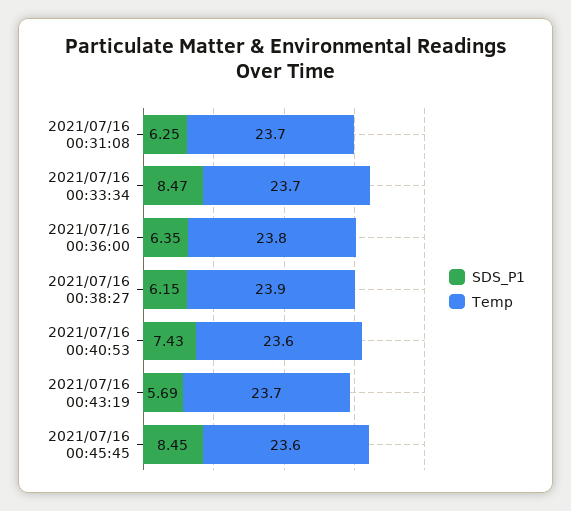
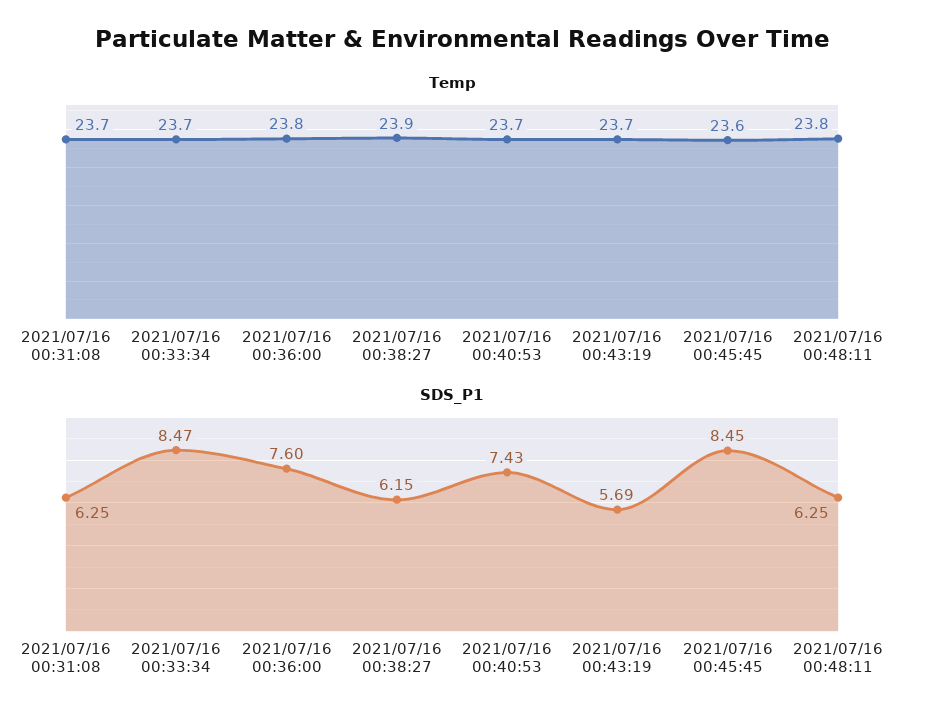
SDS_P1, 2021/07/16 00:36:00: 6.35 -> 7.6
Temp, 2021/07/16 00:40:53: 23.6 -> 23.7
Temp, 2021/07/16 00:48:11: none -> 23.8
SDS_P1, 2021/07/16 00:48:11: none -> 6.25

